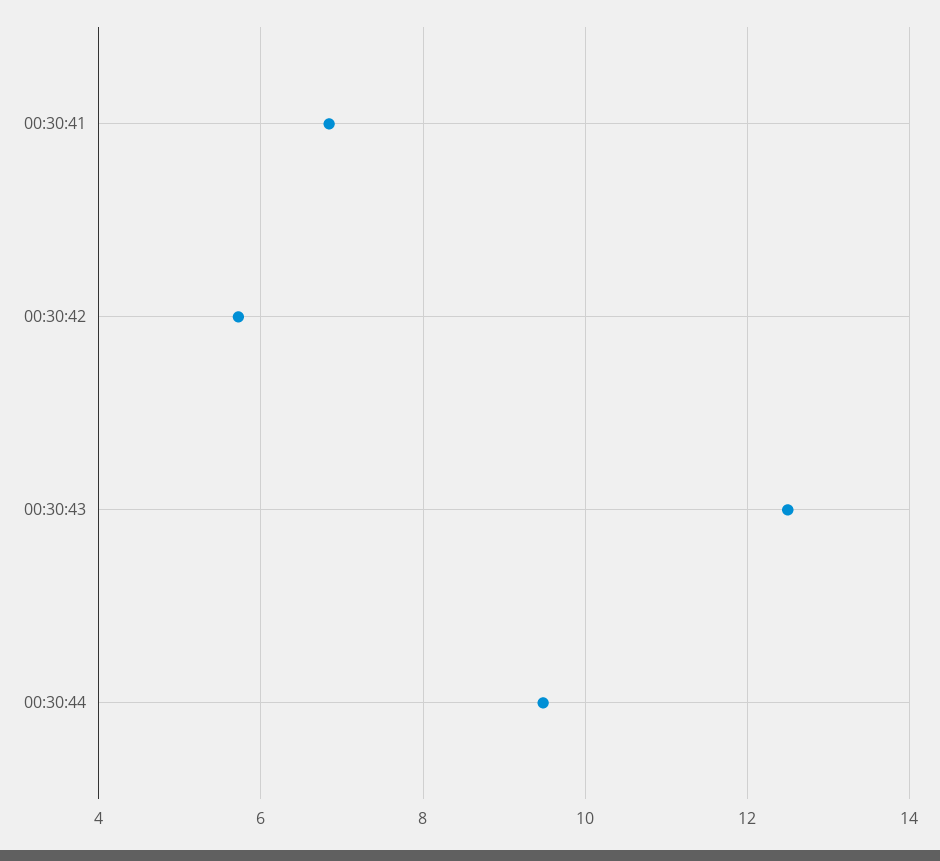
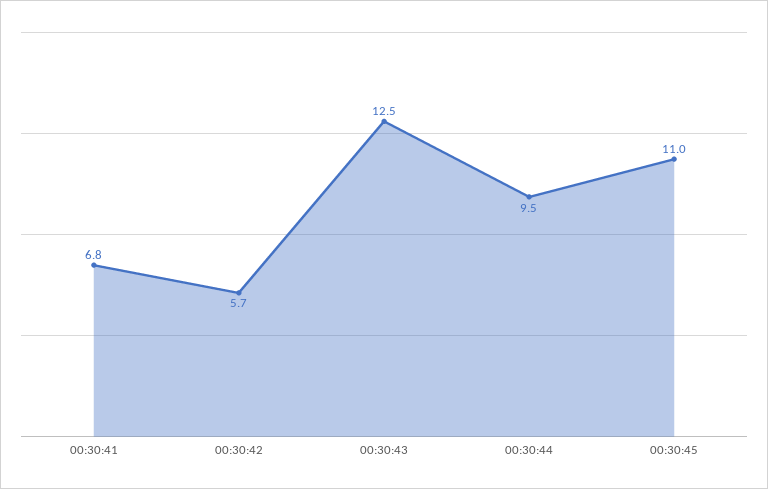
00:30:45: none -> 11

